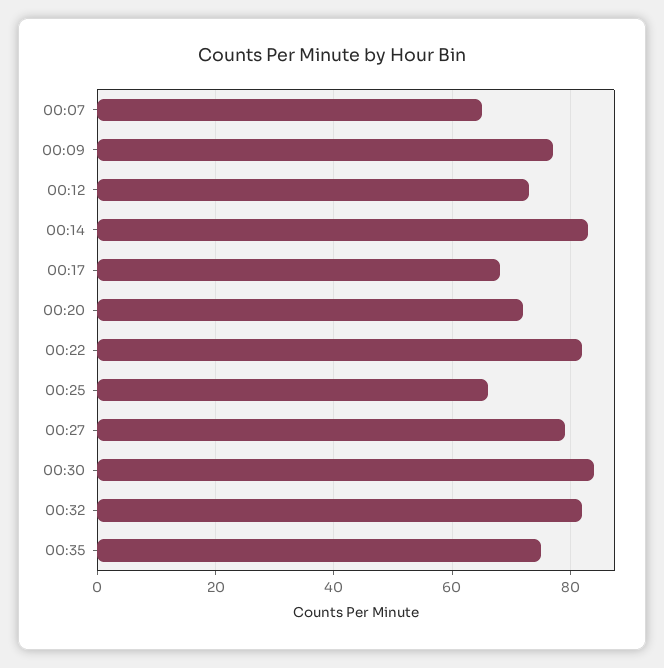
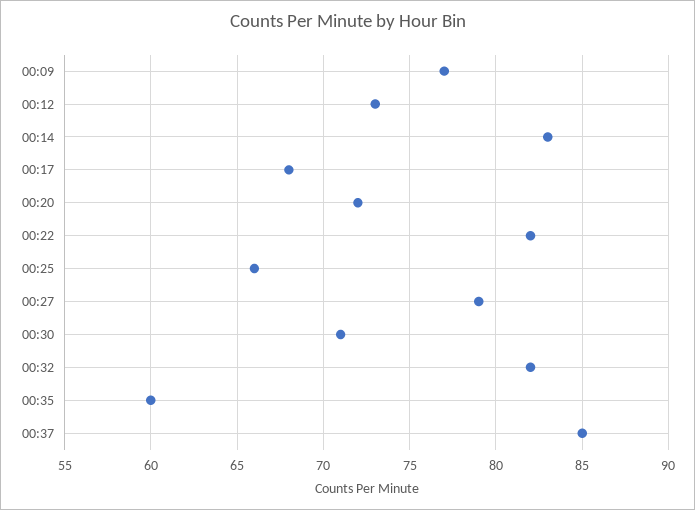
00:07: 65 -> none
00:30: 85 -> 71
00:35: 75 -> 60
00:37: none -> 85

